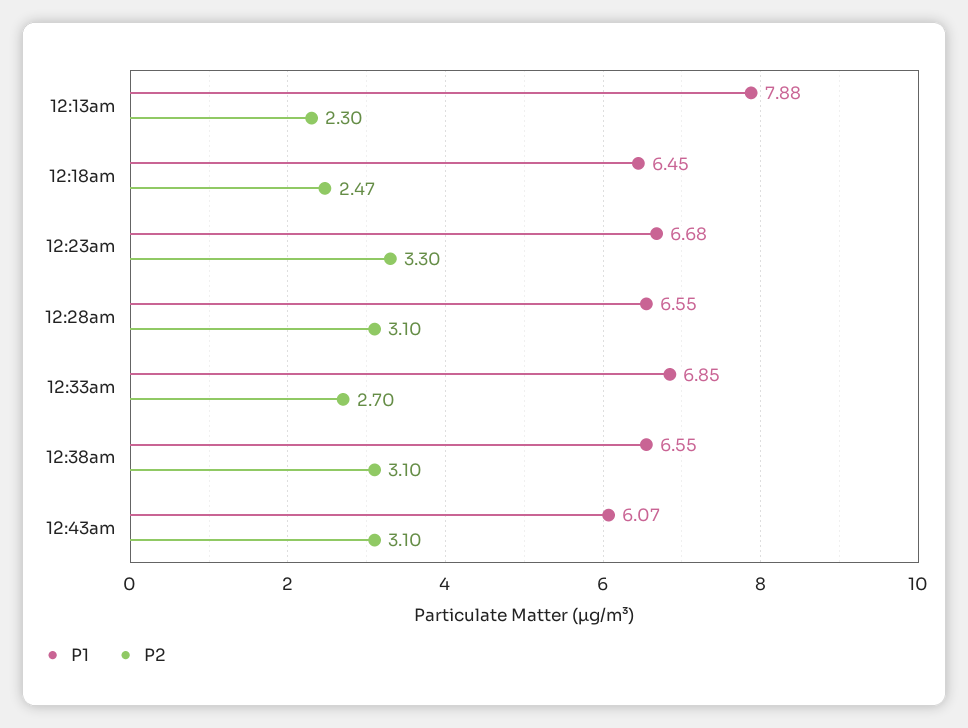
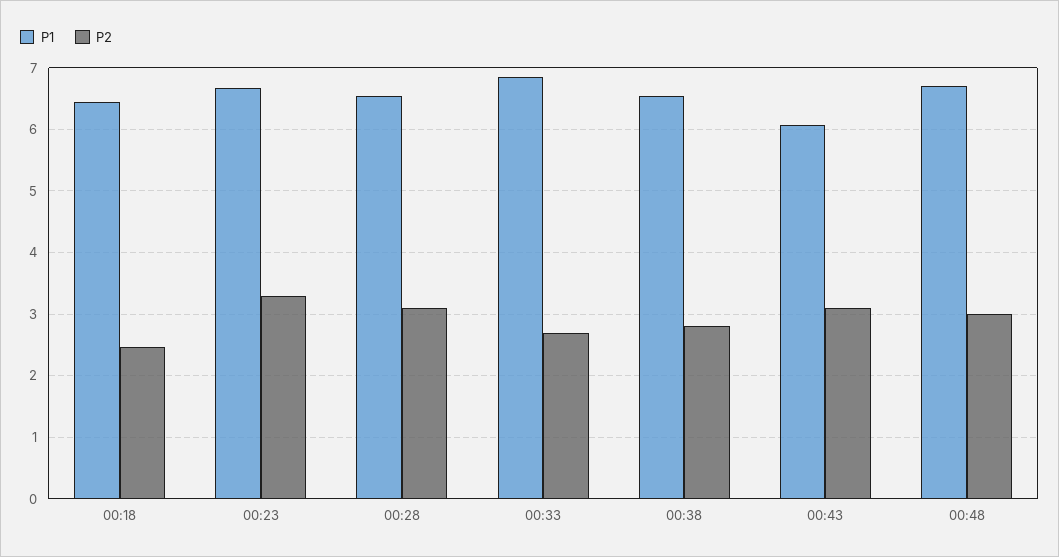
P1, 12:13am: 7.88 -> none
P2, 12:13am: 2.3 -> none
P2, 12:38am: 3.1 -> 2.8
P1, 00:48: none -> 6.7
P2, 00:48: none -> 3

